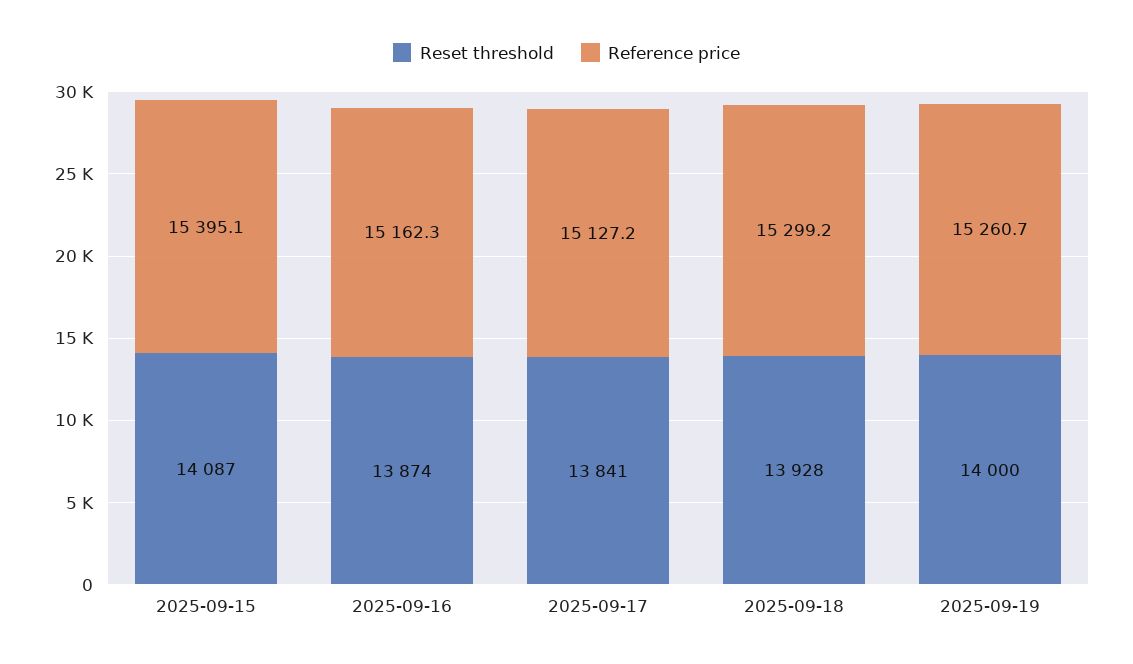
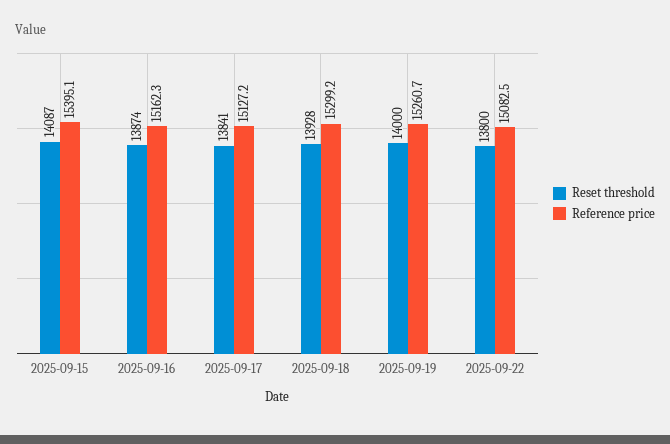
Reset threshold, 2025-09-22: none -> 13800
Reference price, 2025-09-22: none -> 15082.5

